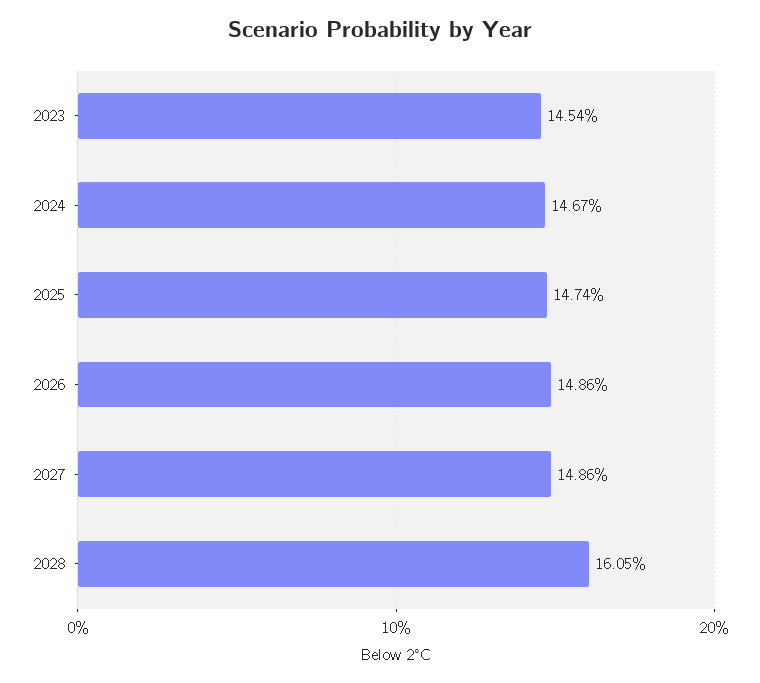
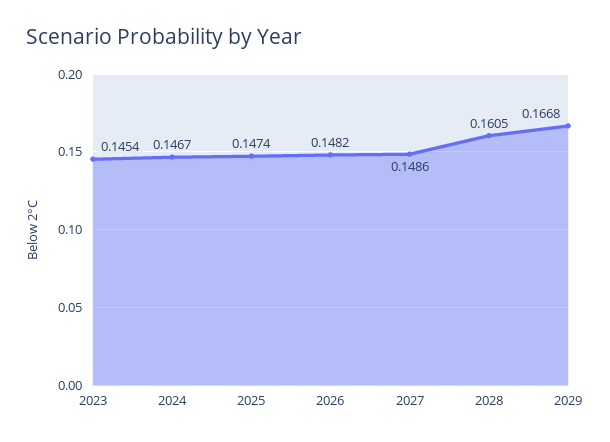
2026: 0.1486 -> 0.1482
2029: none -> 0.1668

